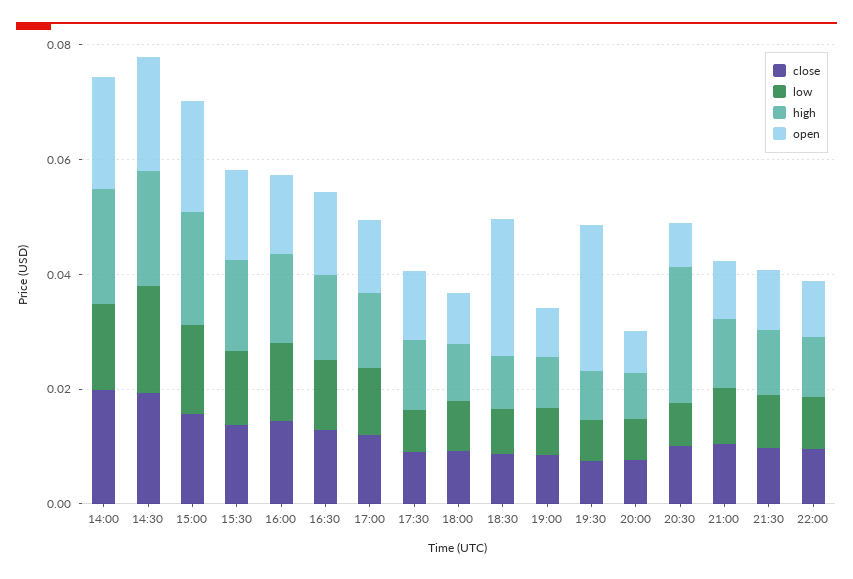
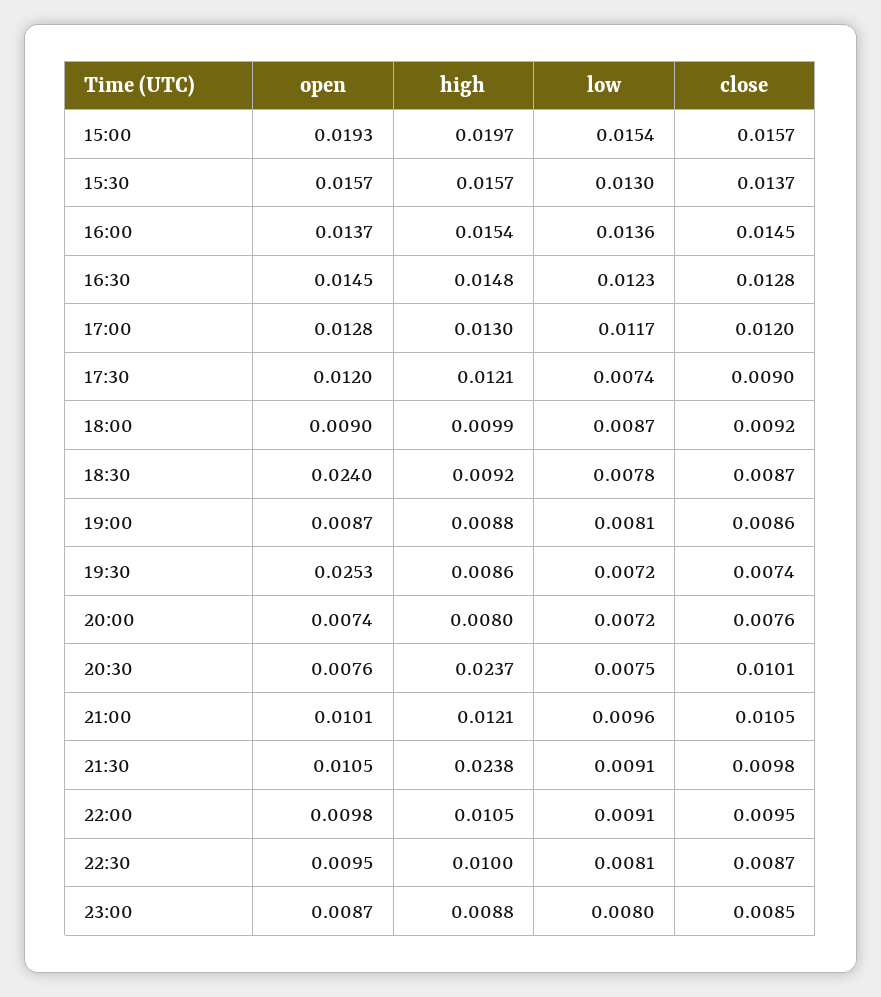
close, 14:00: 0.02 -> none
low, 14:00: 0.015 -> none
high, 14:00: 0.02 -> none
open, 14:00: 0.02 -> none
close, 14:30: 0.02 -> none
low, 14:30: 0.02 -> none
high, 14:30: 0.02 -> none
open, 14:30: 0.02 -> none
high, 21:30: 0.01 -> 0.0238
open, 22:30: none -> 0.0095
high, 22:30: none -> 0.01
low, 22:30: none -> 0.0081
close, 22:30: none -> 0.0087
open, 23:00: none -> 0.0087
high, 23:00: none -> 0.0088
low, 23:00: none -> 0.008
close, 23:00: none -> 0.0085

